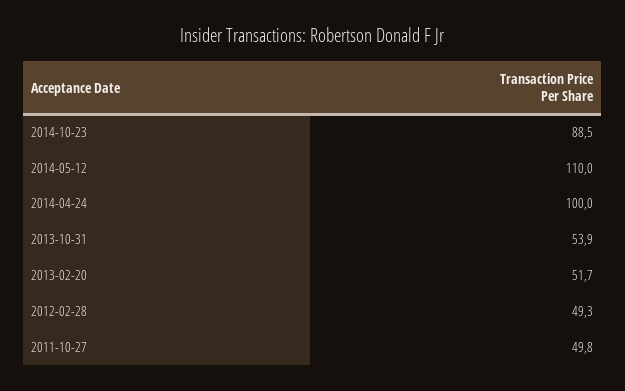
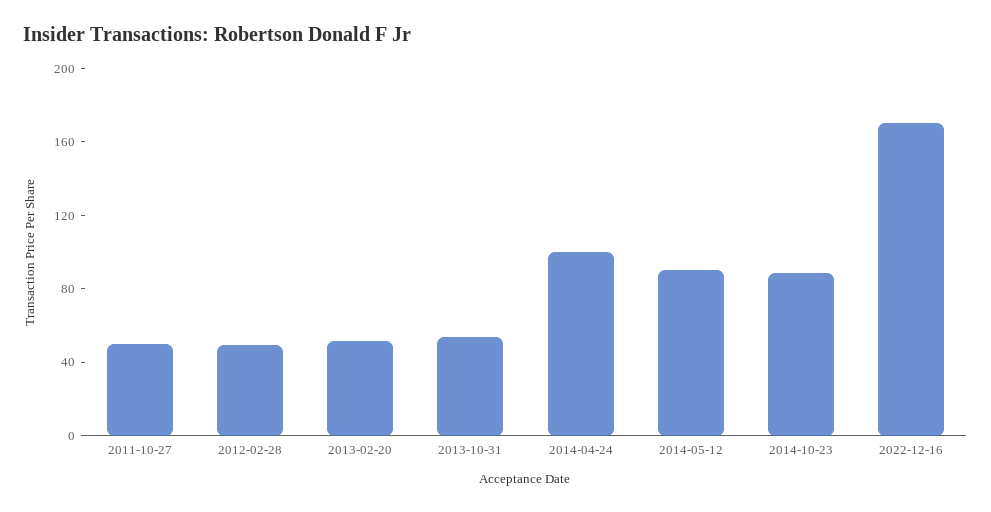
2014-05-12: 110 -> 90
2022-12-16: none -> 170

